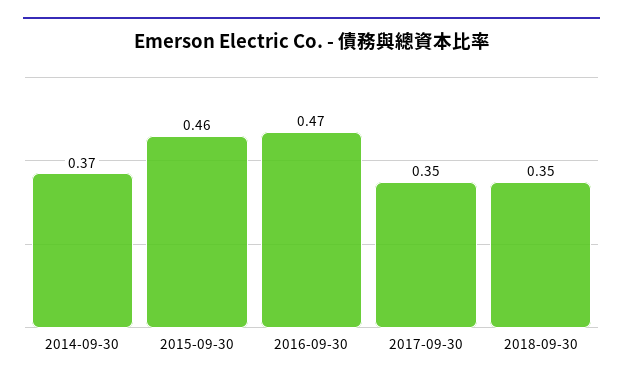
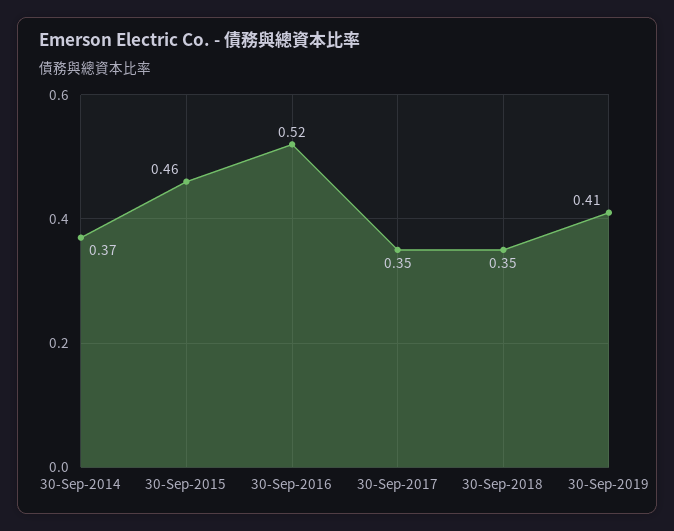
2016-09-30: 0.47 -> 0.52
30-Sep-2019: none -> 0.41

